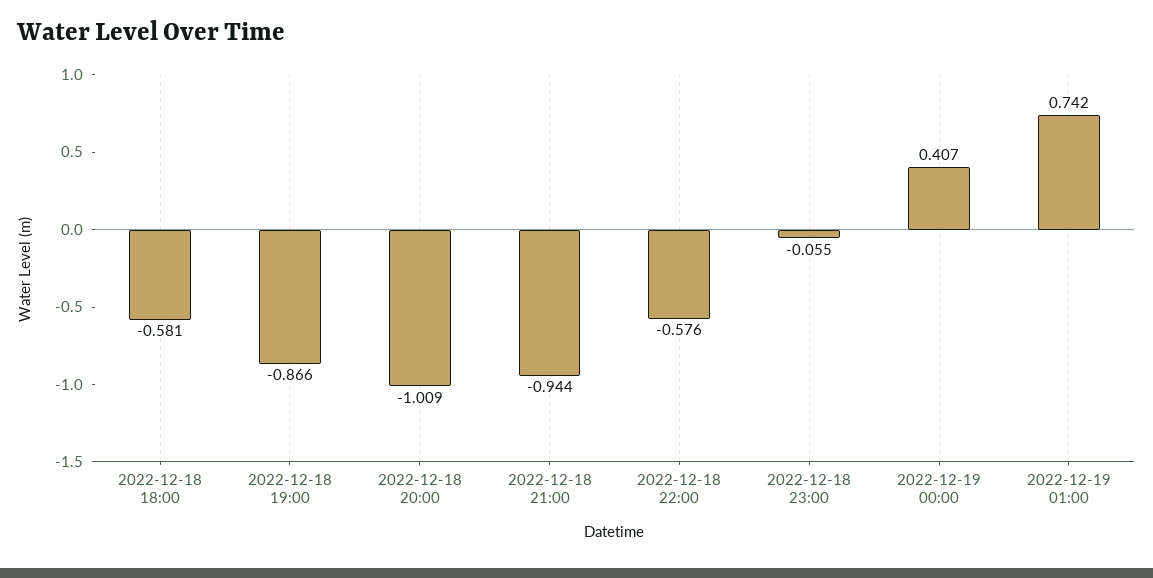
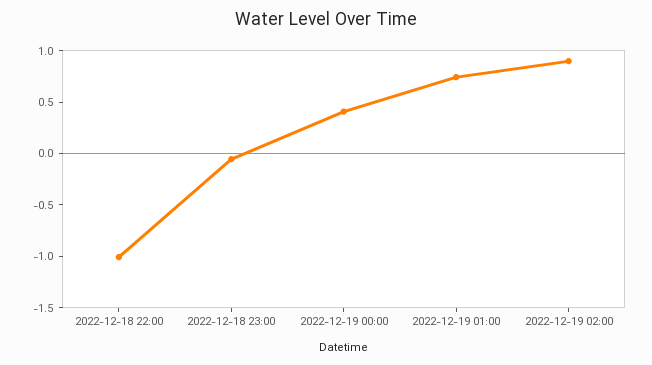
2022-12-18 18:00: -0.581 -> none
2022-12-18 19:00: -0.866 -> none
2022-12-18 20:00: -1.009 -> none
2022-12-18 21:00: -0.944 -> none
2022-12-18 22:00: -0.576 -> -1
2022-12-19 02:00: none -> 0.9

